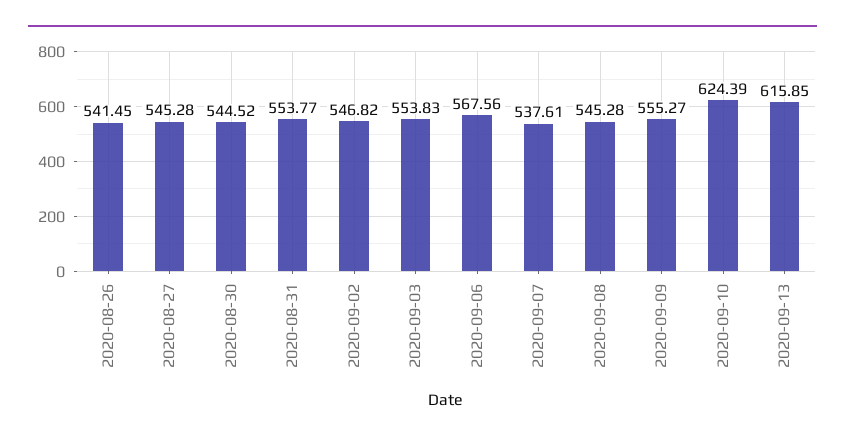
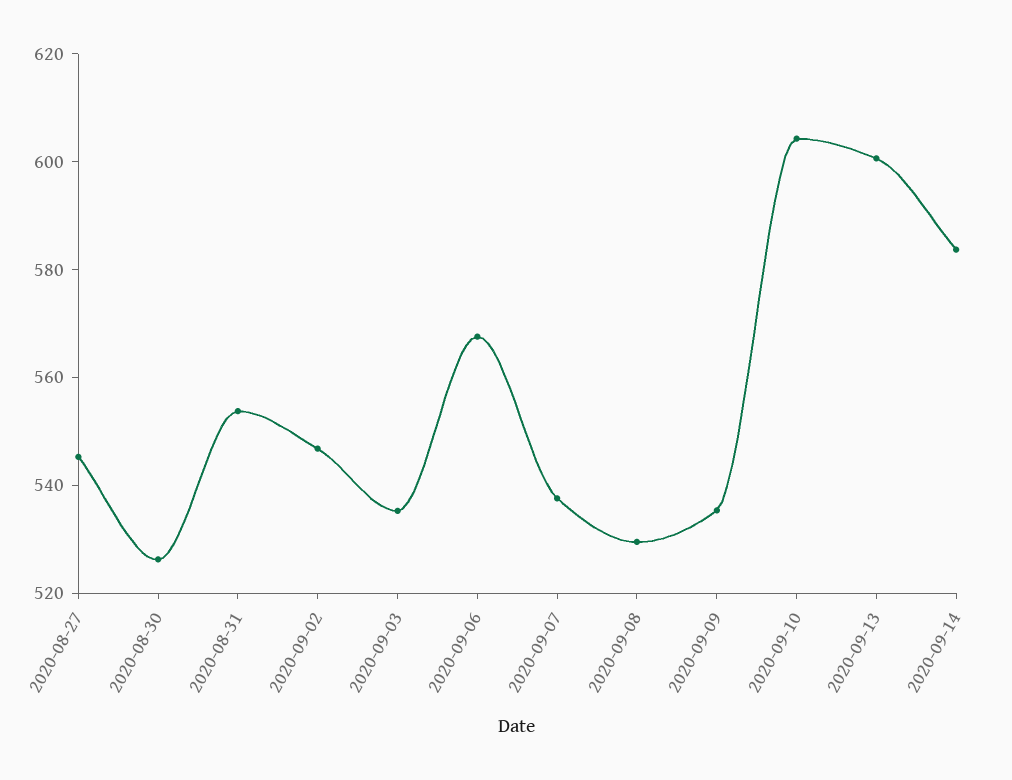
2020-08-26: 541.45 -> none
2020-08-30: 544.52 -> 525
2020-09-03: 553.83 -> 535
2020-09-08: 545.28 -> 530
2020-09-09: 555.27 -> 535
2020-09-10: 624.39 -> 605
2020-09-13: 615.85 -> 600
2020-09-14: none -> 585

